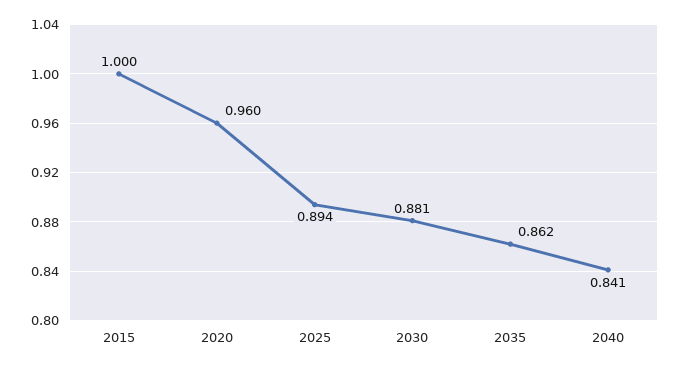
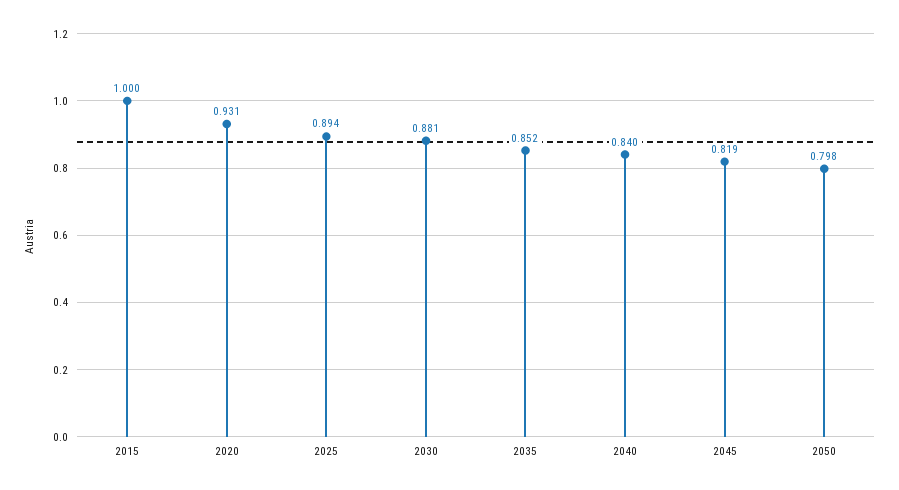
2020: 0.96 -> 0.931
2035: 0.862 -> 0.852
2040: 0.841 -> 0.84
2045: none -> 0.819
2050: none -> 0.798

